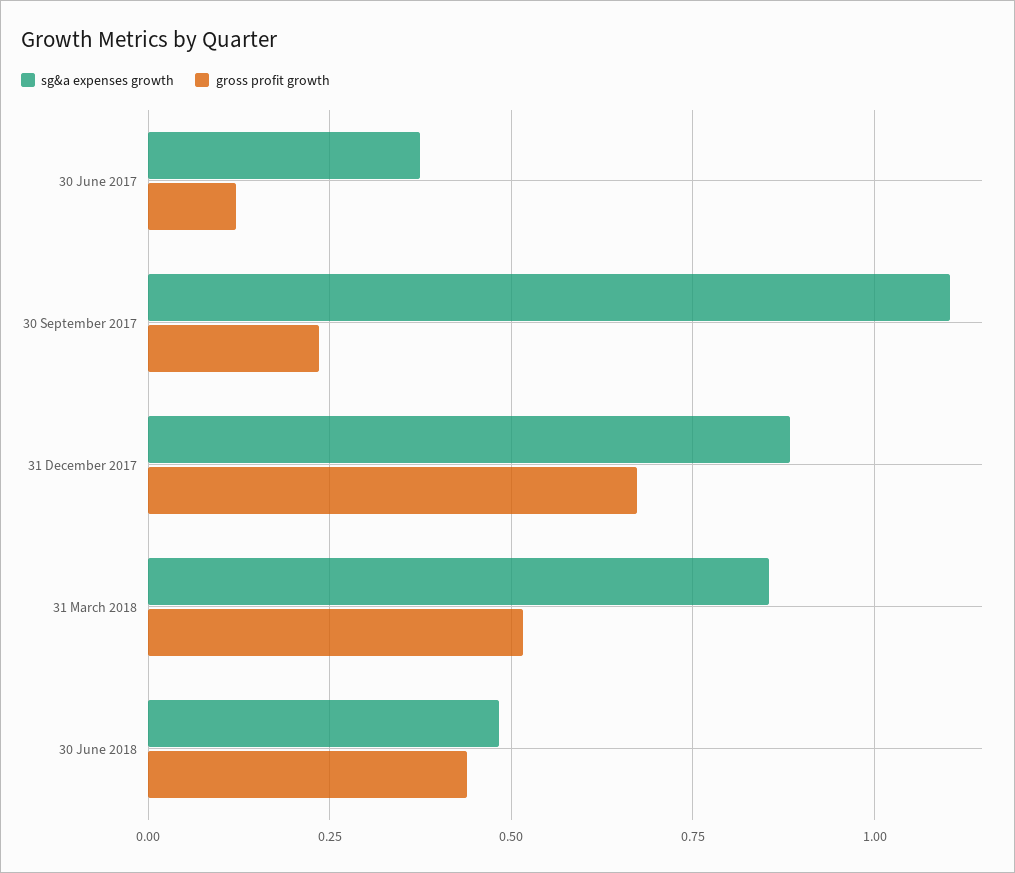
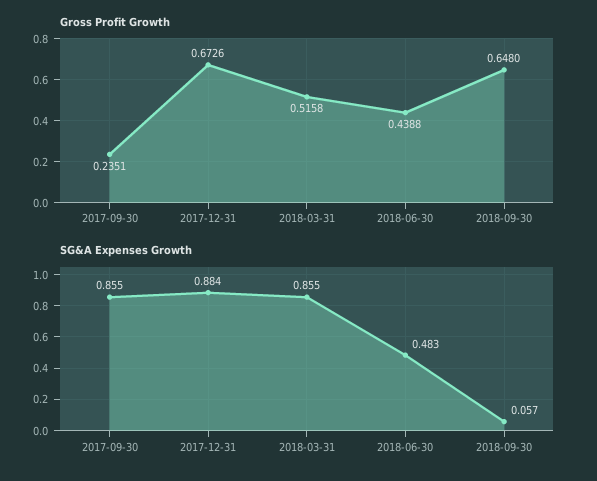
sg&a expenses growth, 30 June 2017: 0.375 -> none
gross profit growth, 30 June 2017: 0.125 -> none
sg&a expenses growth, 30 September 2017: 1.1 -> 0.855
gross profit growth, 2018-09-30: none -> 0.648
sg&a expenses growth, 2018-09-30: none -> 0.057

